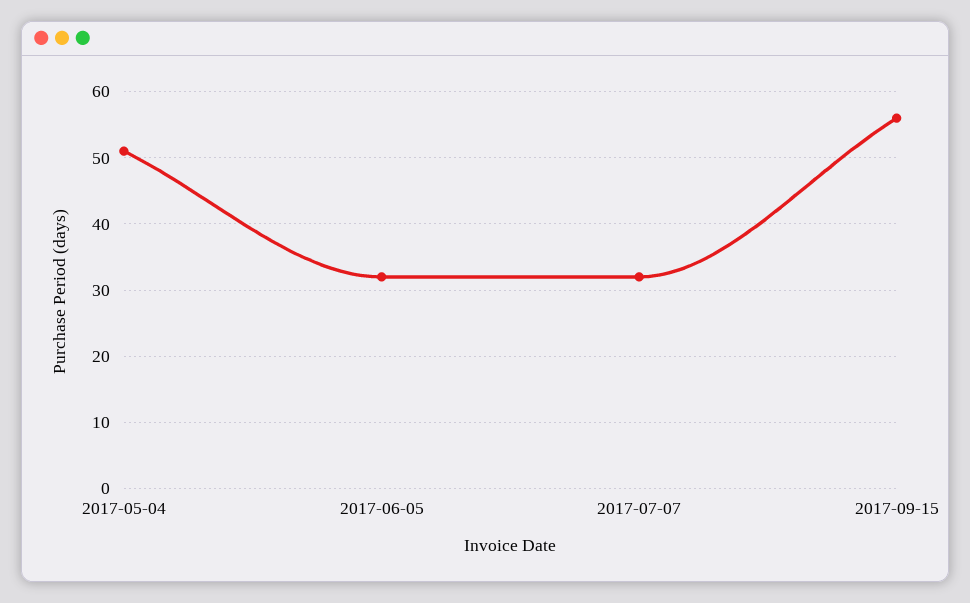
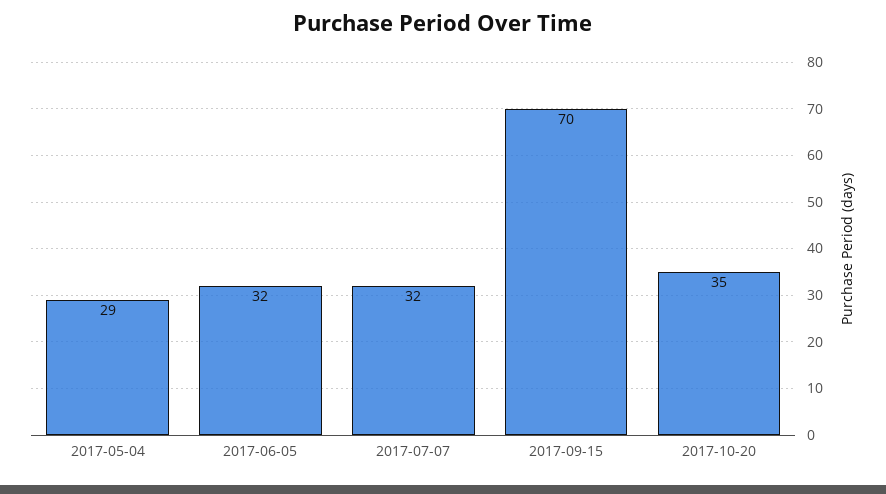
2017-05-04: 51 -> 29
2017-09-15: 56 -> 70
2017-10-20: none -> 35

